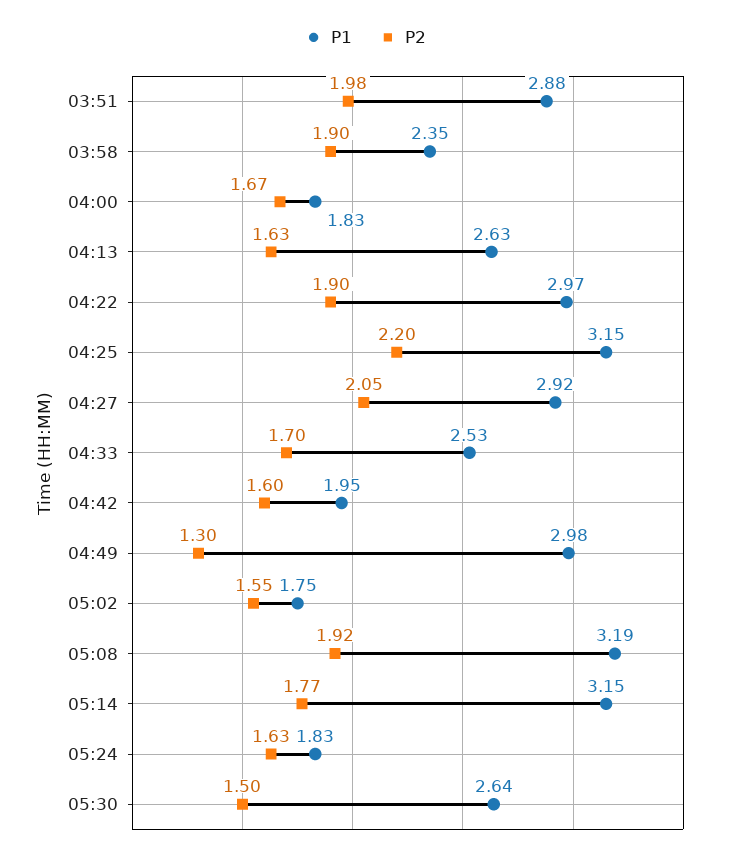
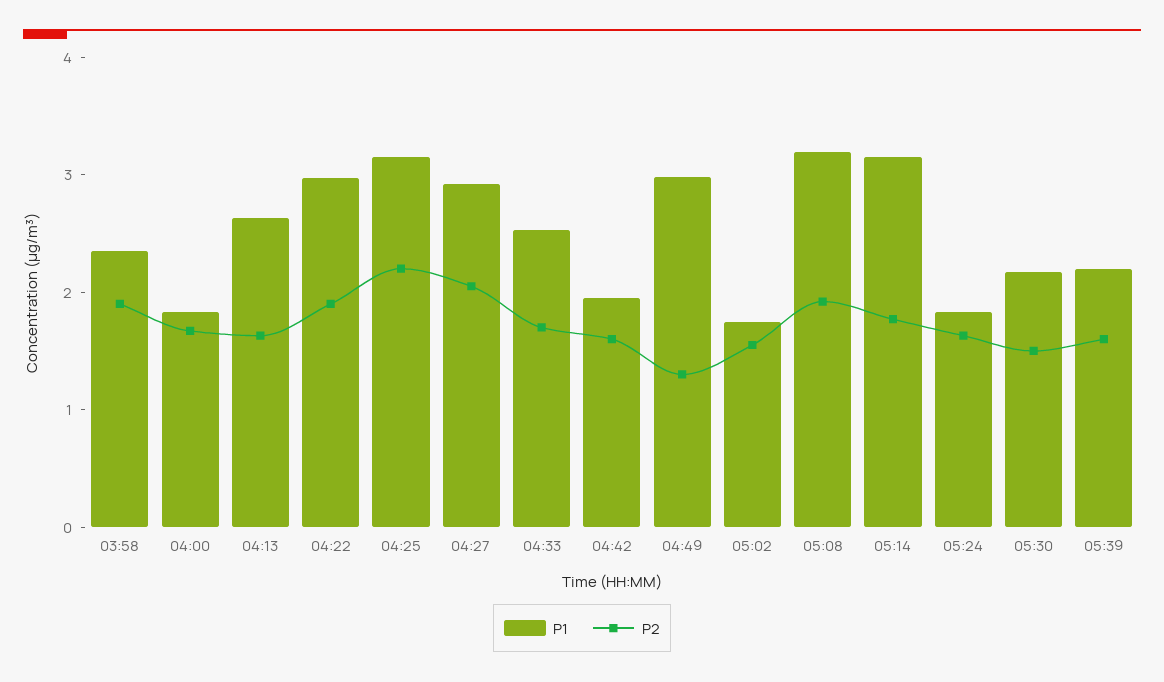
P1, 03:51: 2.88 -> none
P2, 03:51: 1.98 -> none
P1, 05:30: 2.64 -> 2.2
P1, 05:39: none -> 2.2
P2, 05:39: none -> 1.6

